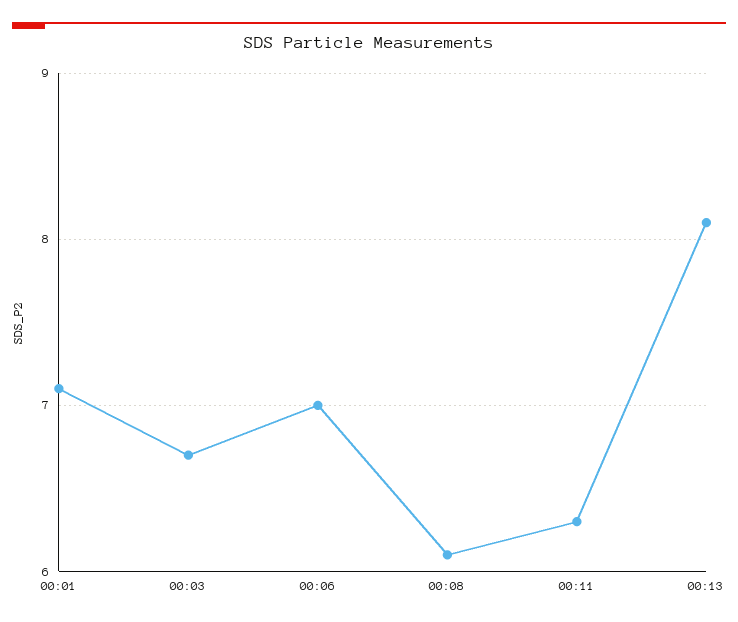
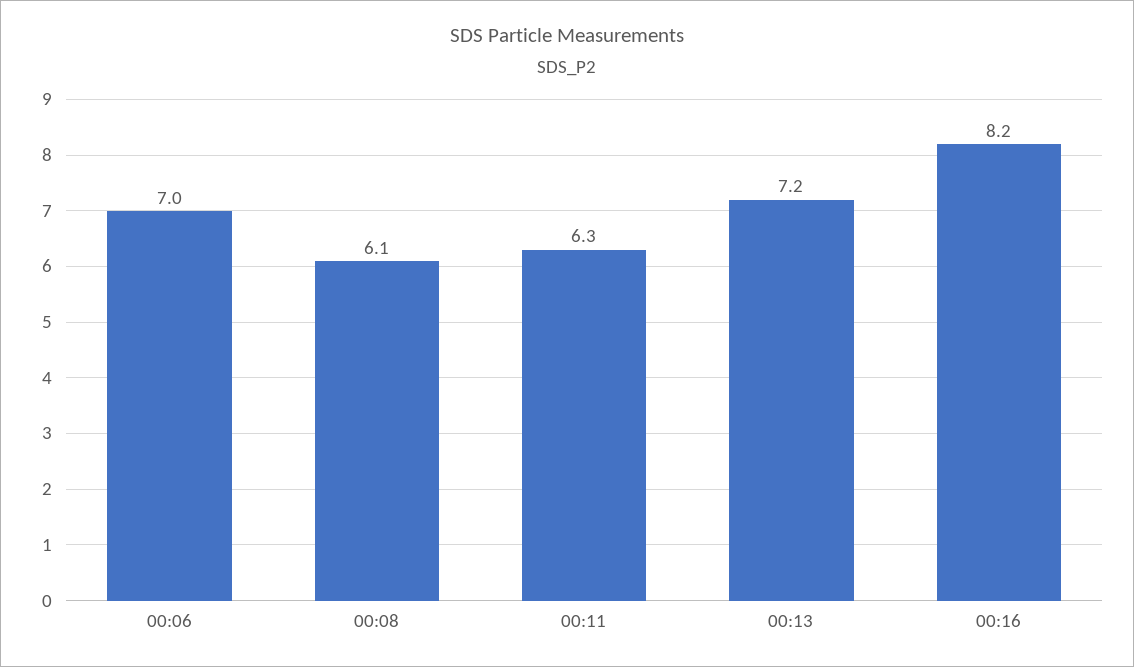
00:01: 7.1 -> none
00:03: 6.7 -> none
00:13: 8.1 -> 7.2
00:16: none -> 8.2

